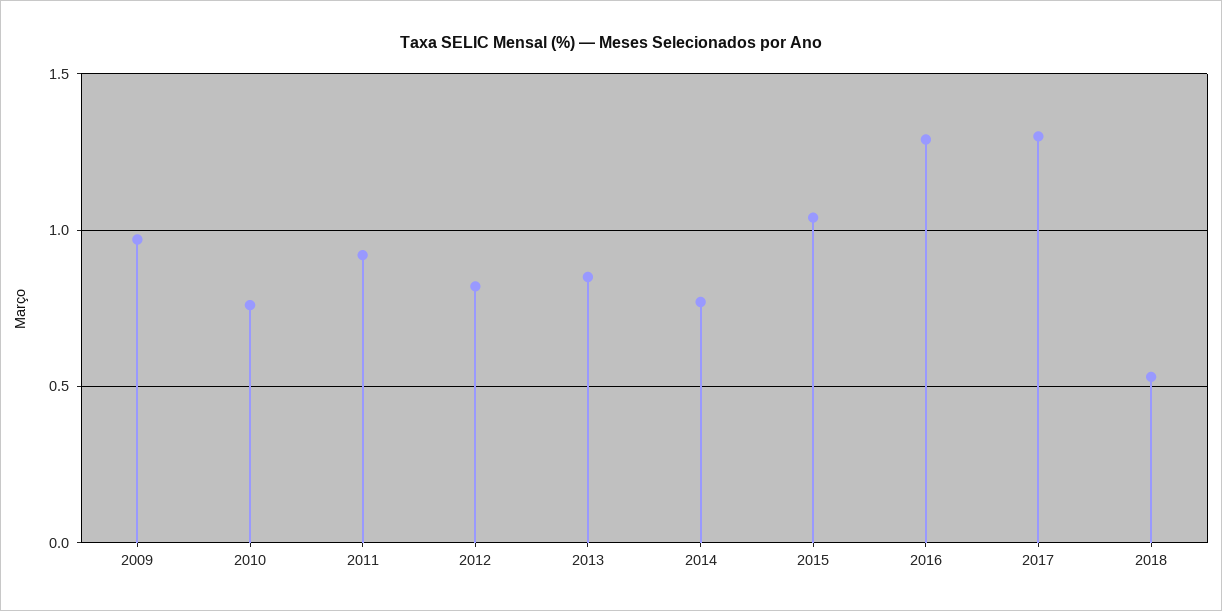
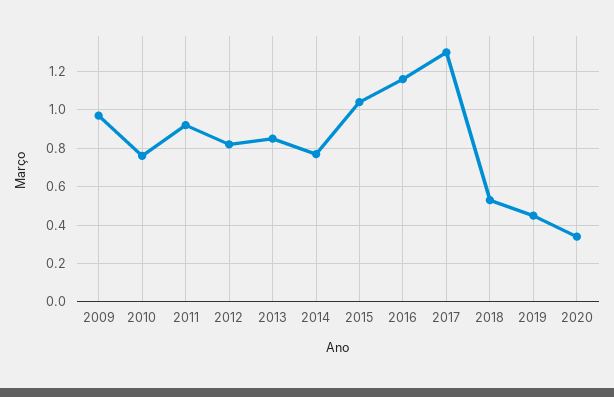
2016: 1.3 -> 1.15
2019: none -> 0.45
2020: none -> 0.35

